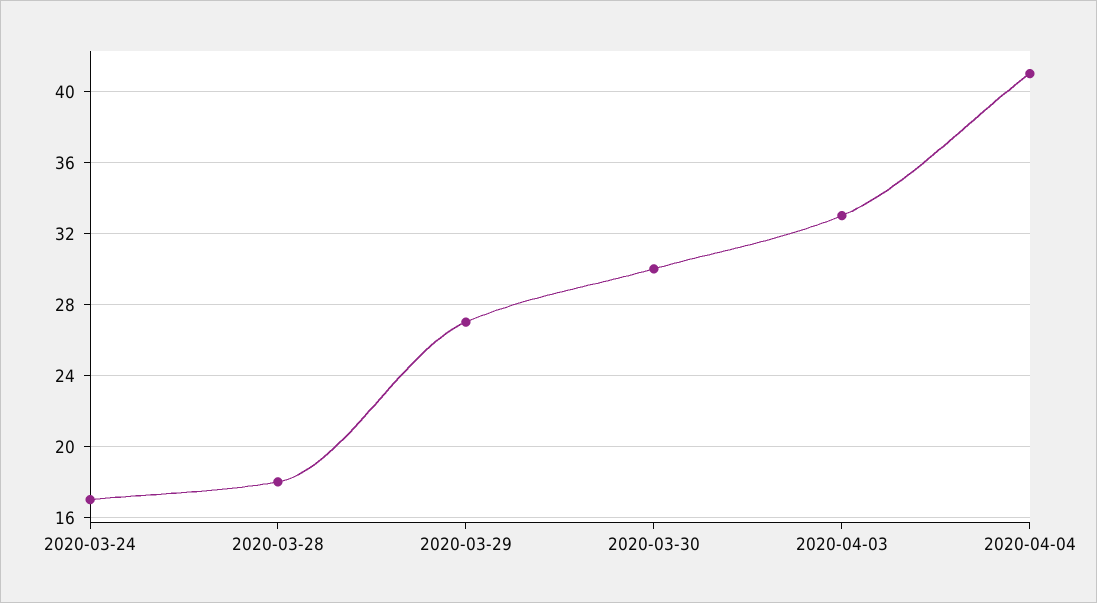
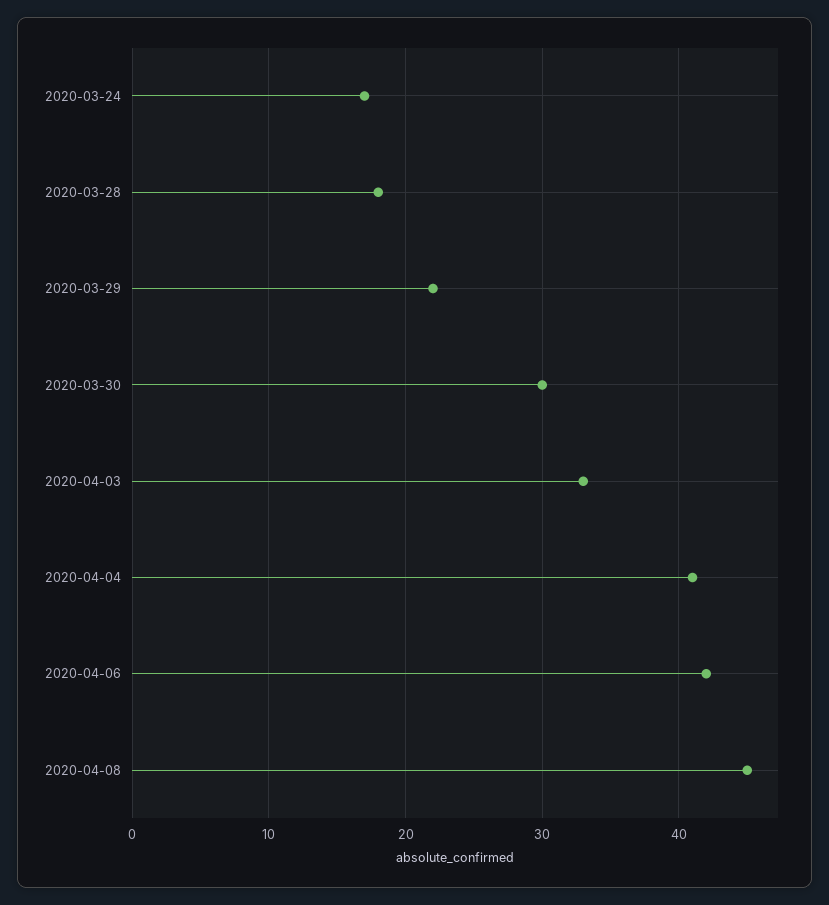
2020-03-29: 27 -> 22
2020-04-06: none -> 42
2020-04-08: none -> 45

